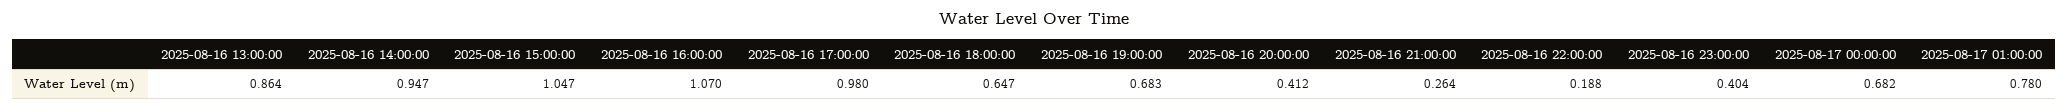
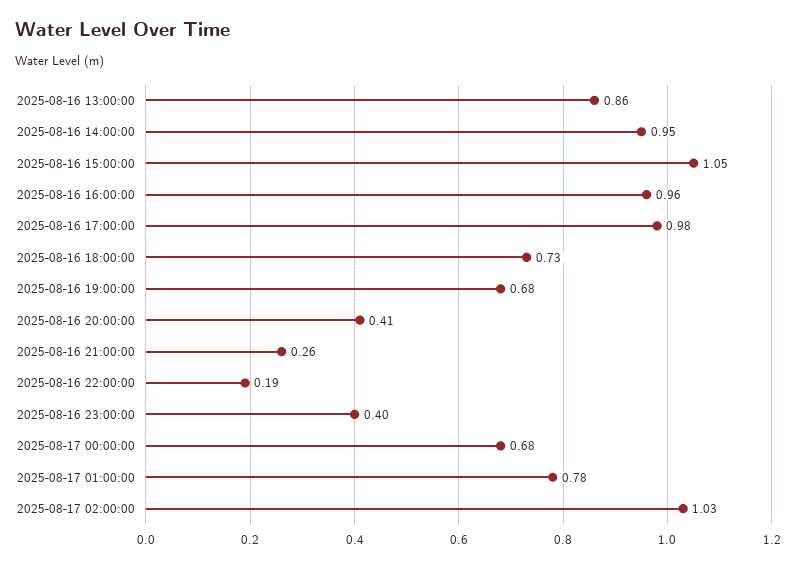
2025-08-16 16:00:00: 1.07 -> 0.96
2025-08-16 18:00:00: 0.647 -> 0.73
2025-08-17 02:00:00: none -> 1.03

